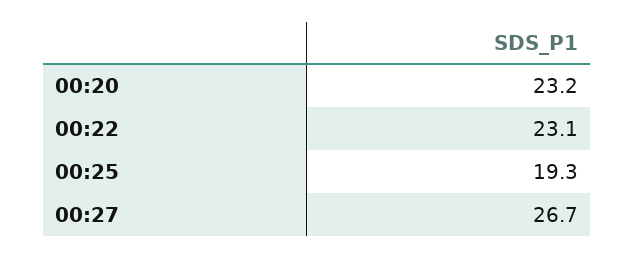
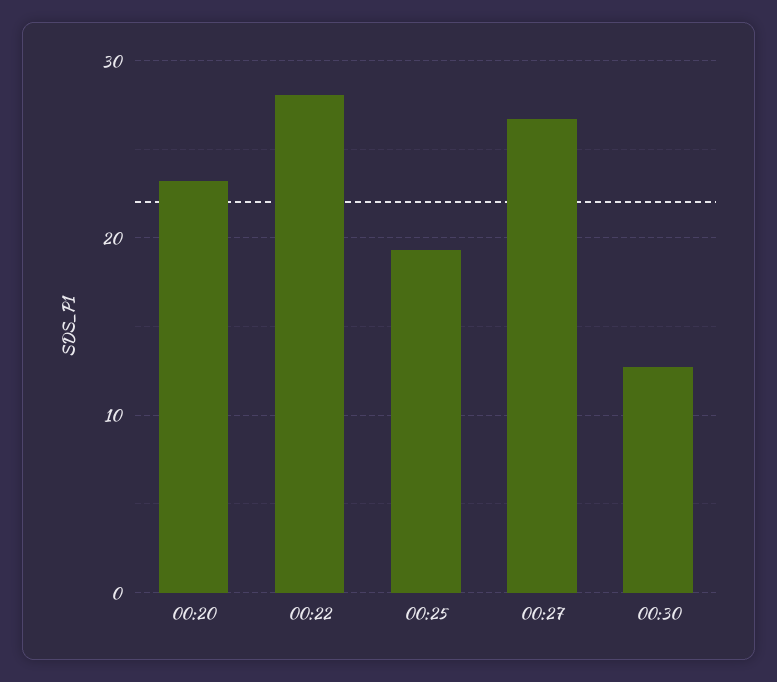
00:22: 23.1 -> 28
00:30: none -> 13

